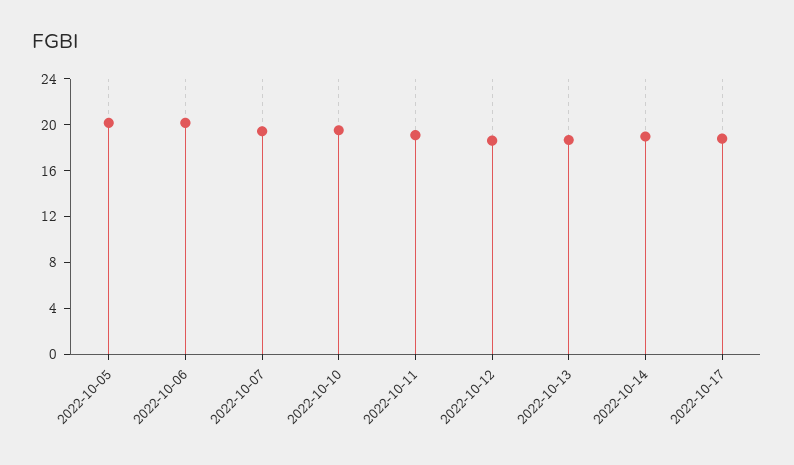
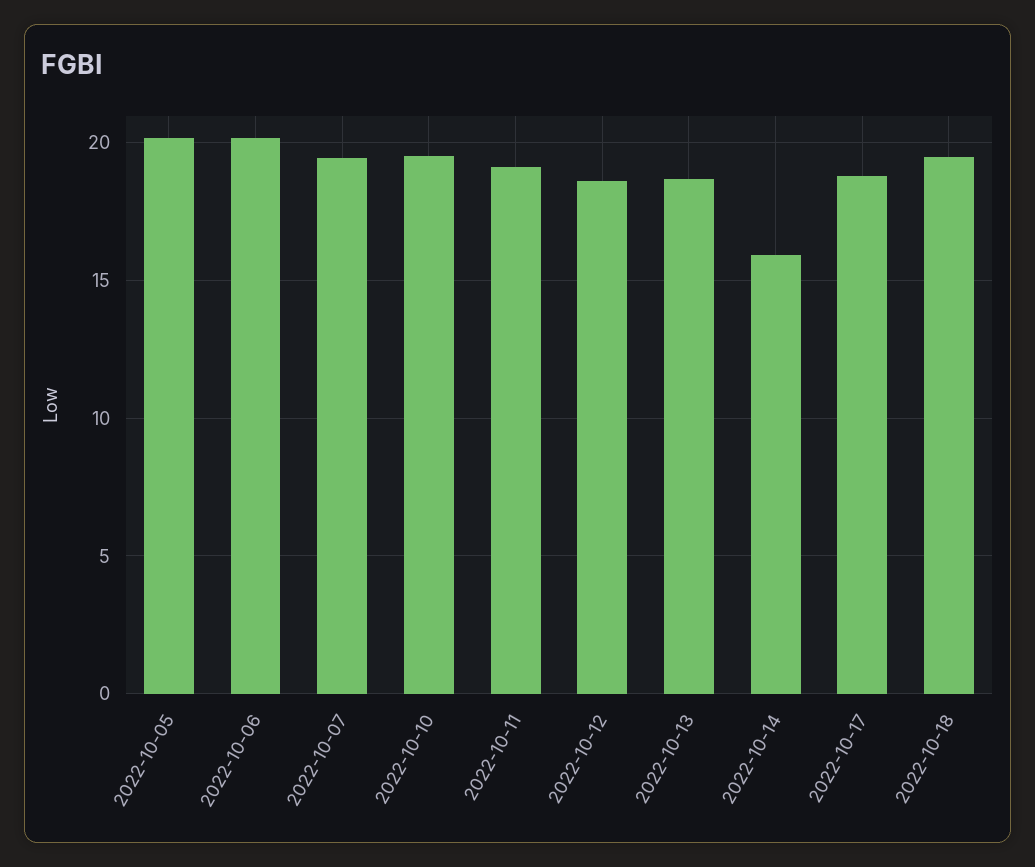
2022-10-14: 19 -> 16
2022-10-18: none -> 19.5

